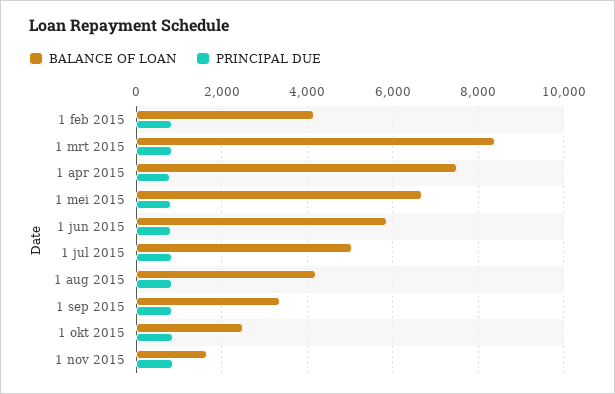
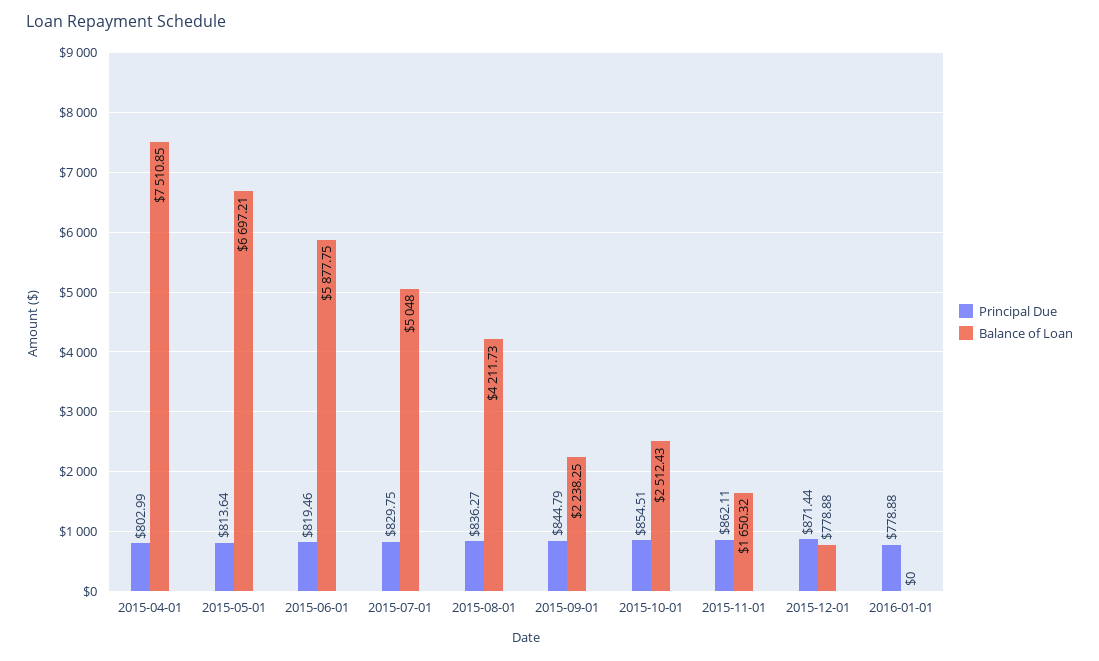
BALANCE OF LOAN, 1 feb 2015: 4200 -> none
PRINCIPAL DUE, 1 feb 2015: 800 -> none
BALANCE OF LOAN, 1 mrt 2015: 8400 -> none
PRINCIPAL DUE, 1 mrt 2015: 800 -> none
BALANCE OF LOAN, 1 sep 2015: 3400 -> 2238.25
PRINCIPAL DUE, 2015-12-01: none -> 871.44
BALANCE OF LOAN, 2015-12-01: none -> 778.88
PRINCIPAL DUE, 2016-01-01: none -> 778.88
BALANCE OF LOAN, 2016-01-01: none -> 0

